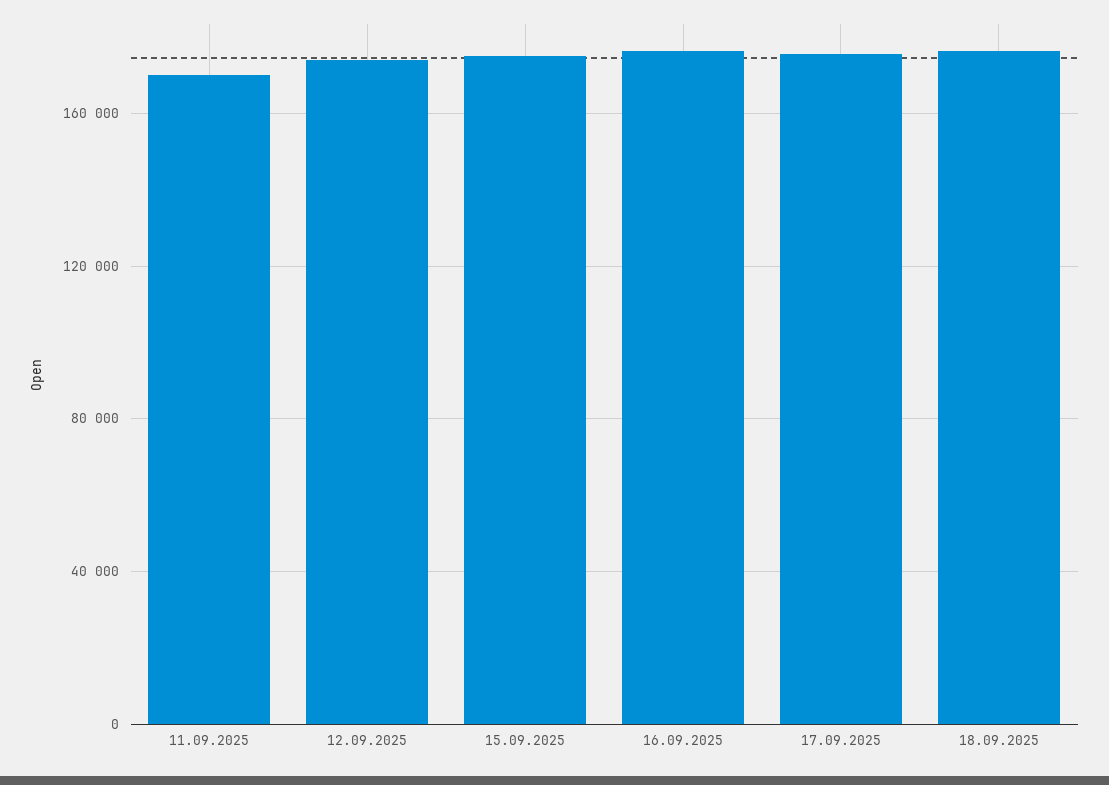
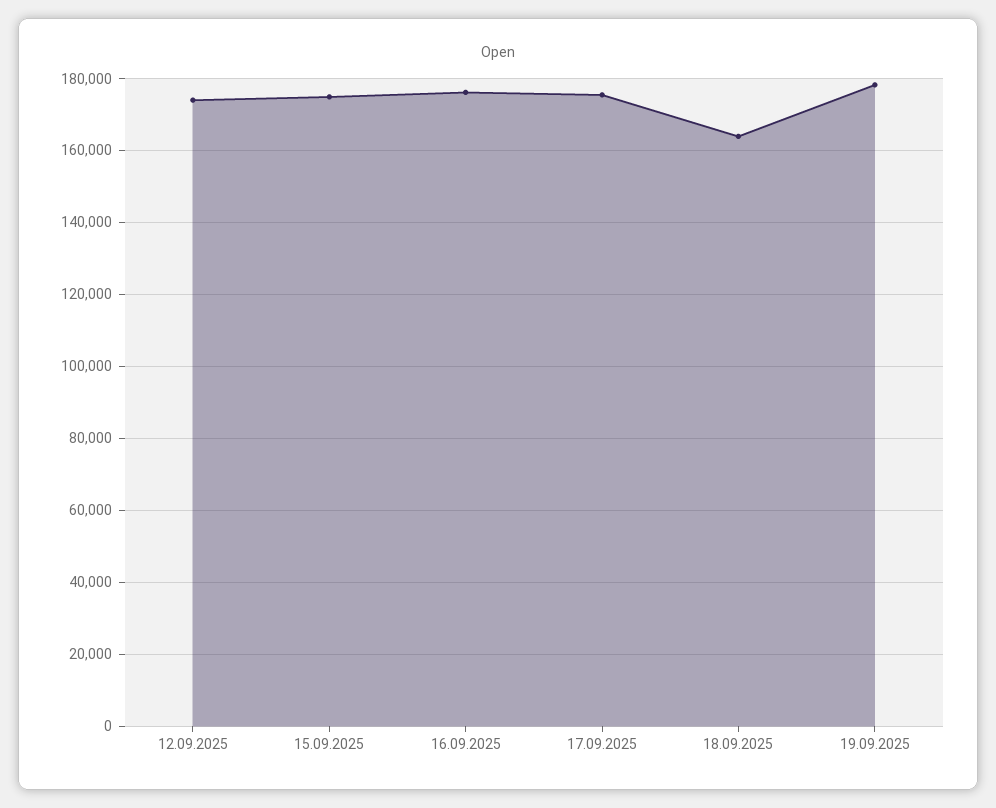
11.09.2025: 170000 -> none
18.09.2025: 175000 -> 164000
19.09.2025: none -> 178000

